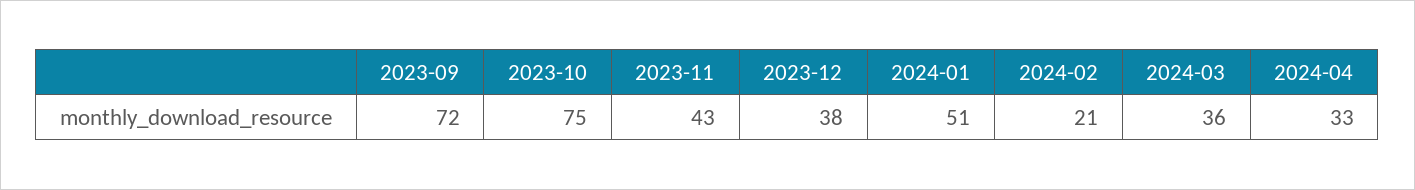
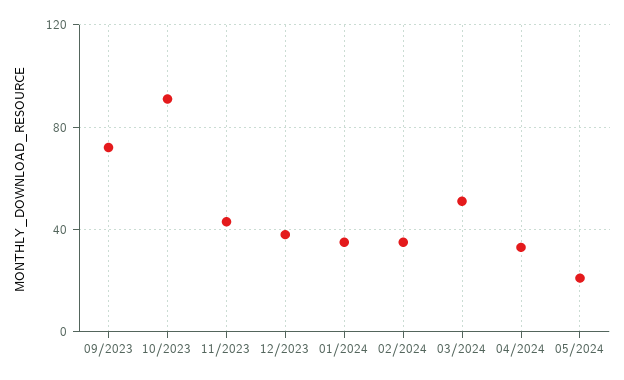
2023-10: 75 -> 90
2024-01: 51 -> 35
2024-02: 21 -> 35
2024-03: 36 -> 50
05/2024: none -> 20

